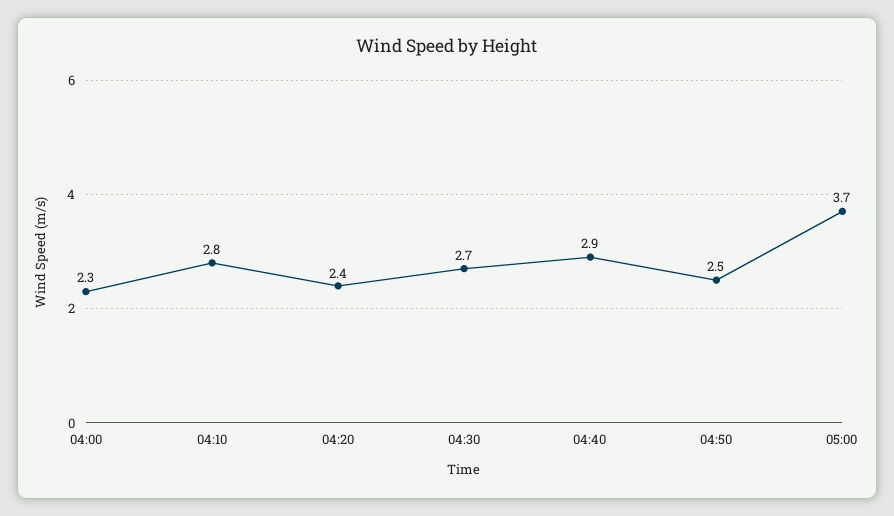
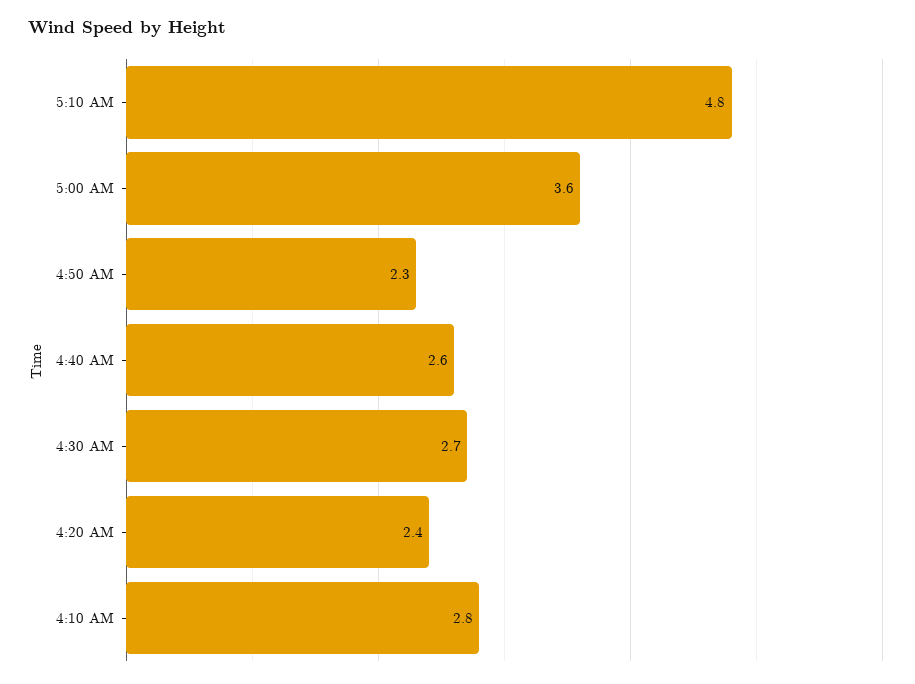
04:00: 2.3 -> none
04:40: 2.9 -> 2.6
04:50: 2.5 -> 2.3
05:00: 3.7 -> 3.6
5:10 AM: none -> 4.8

